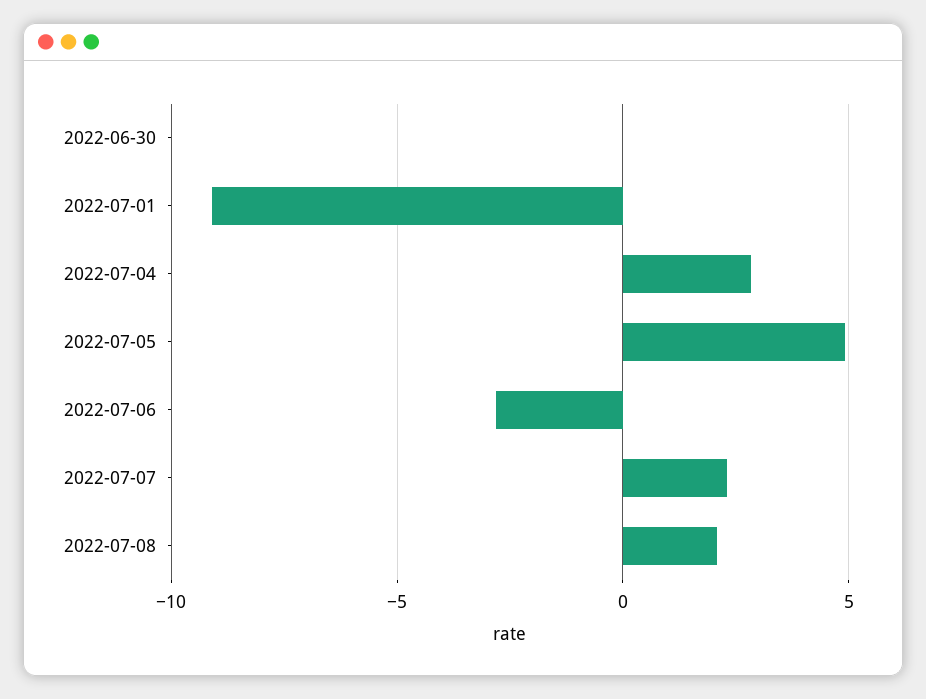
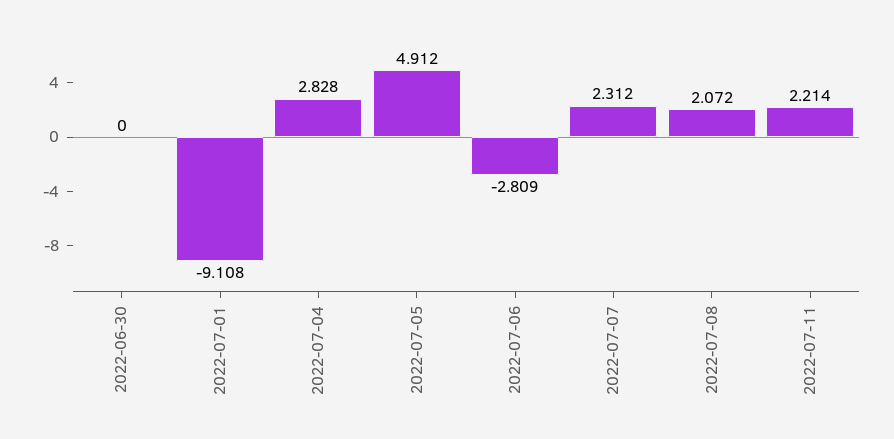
2022-07-11: none -> 2.214

